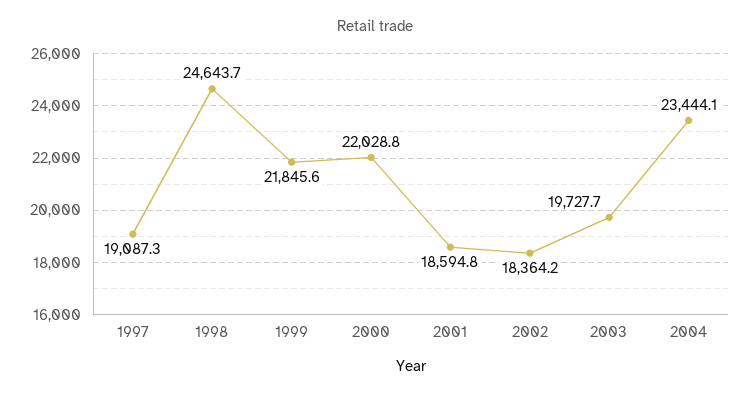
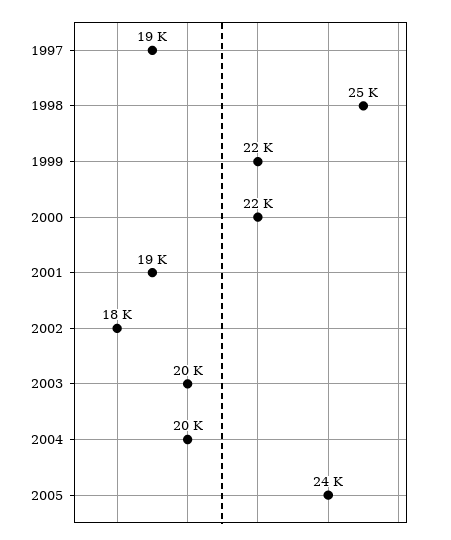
2004: 23444.1 -> 20000
2005: none -> 24000

